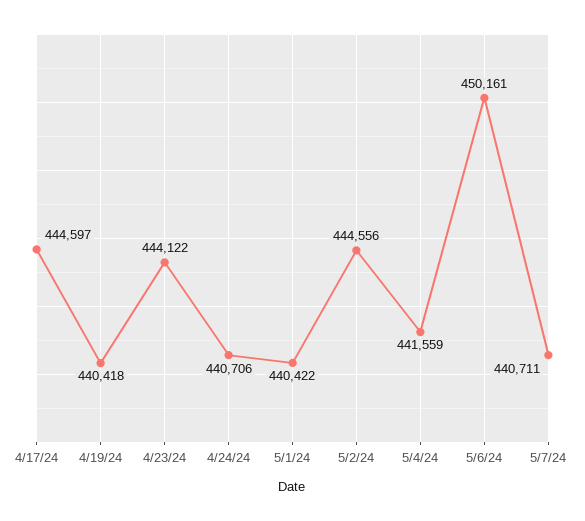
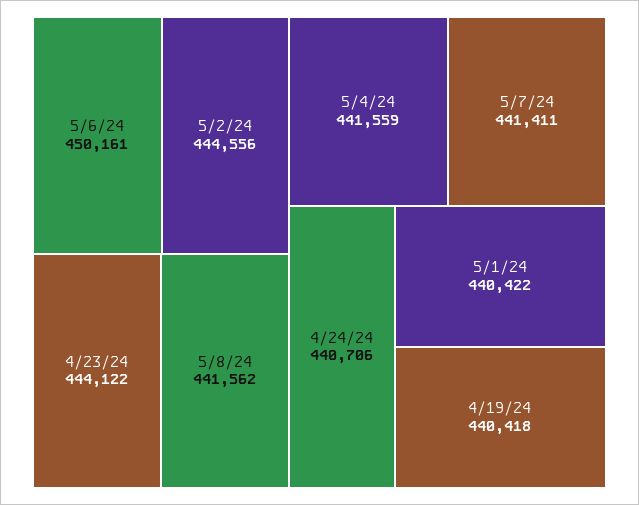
4/17/24: 444597 -> none
5/7/24: 440711 -> 441411
5/8/24: none -> 441562

